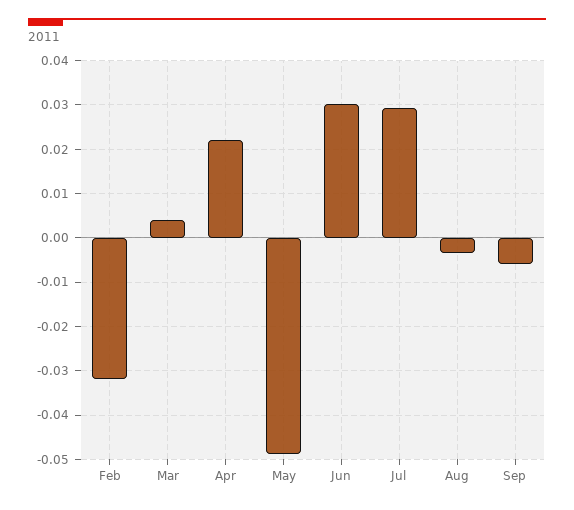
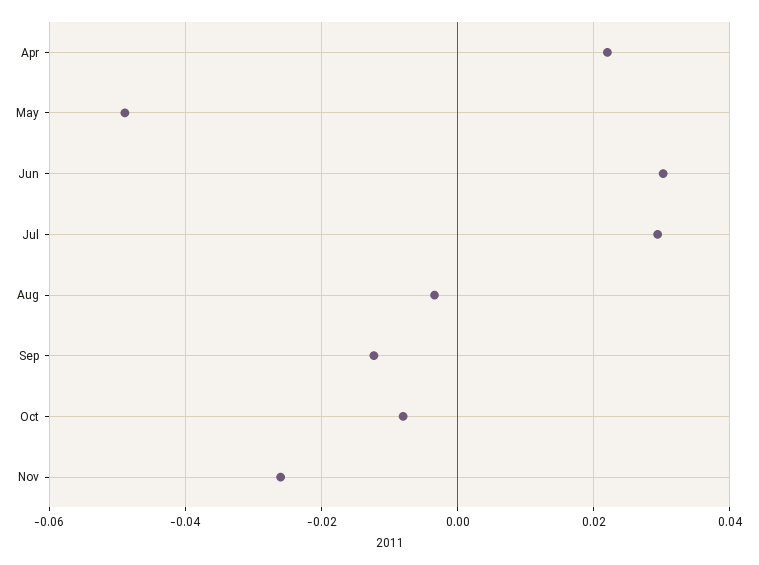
Feb: -0.032 -> none
Mar: 0.004 -> none
Sep: -0.006 -> -0.012
Oct: none -> -0.008
Nov: none -> -0.026

